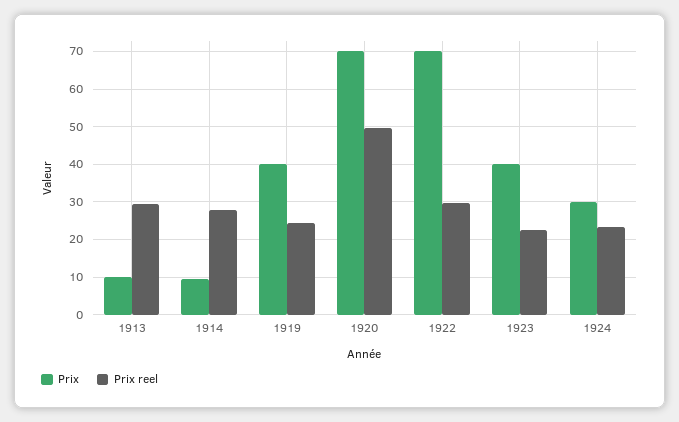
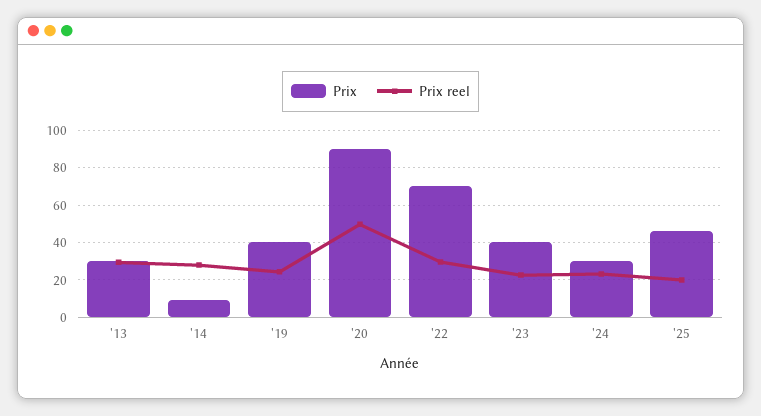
Prix, 1913: 10 -> 30
Prix, 1920: 70 -> 90
Prix, '25: none -> 45
Prix reel, '25: none -> 20

